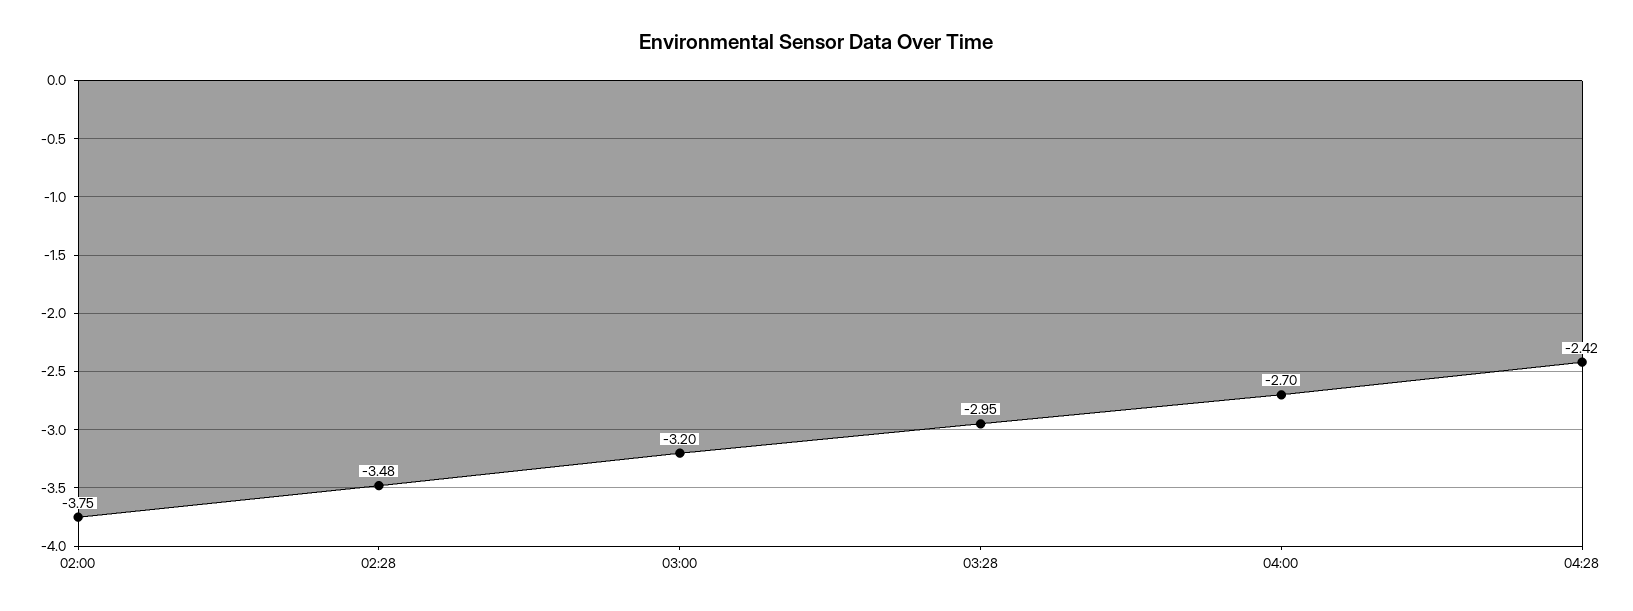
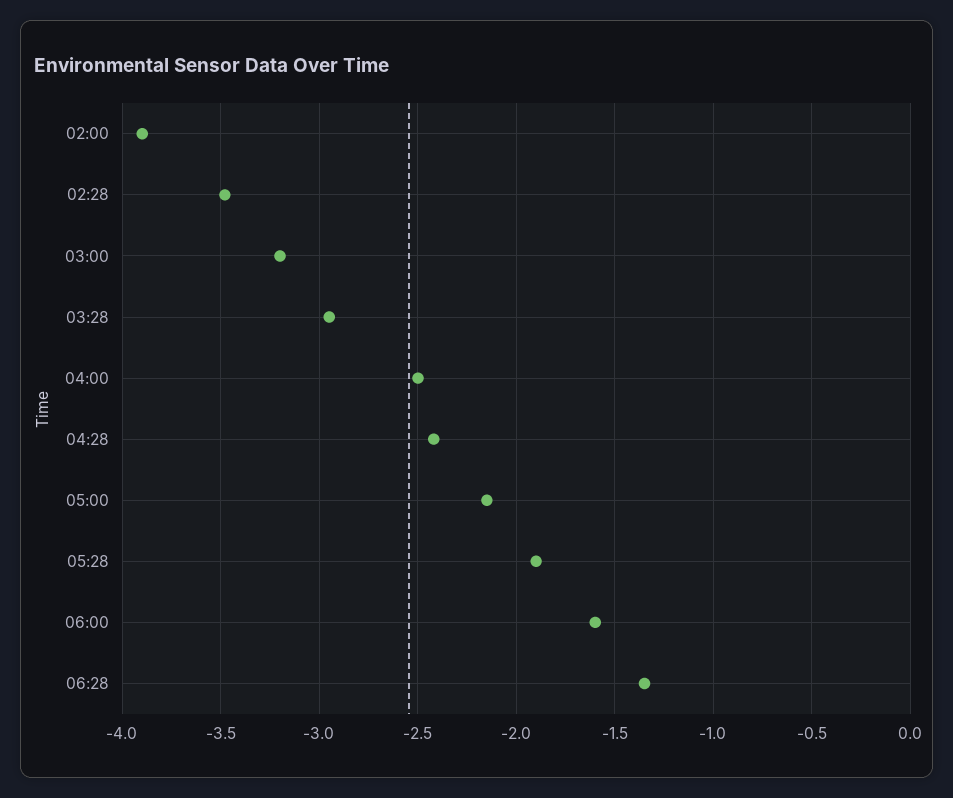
02:00: -3.75 -> -3.9
04:00: -2.7 -> -2.5
05:00: none -> -2.15
05:28: none -> -1.9
06:00: none -> -1.6
06:28: none -> -1.35

